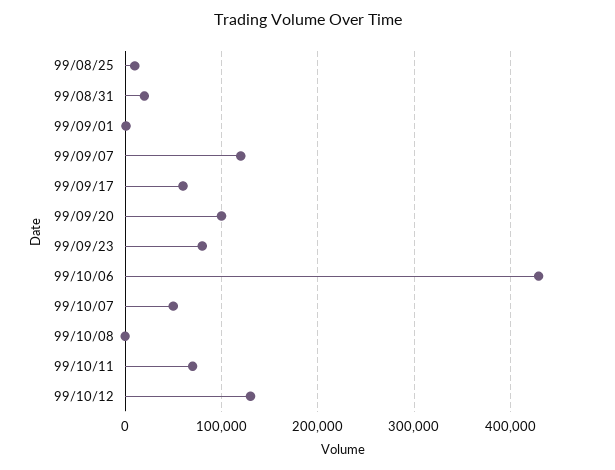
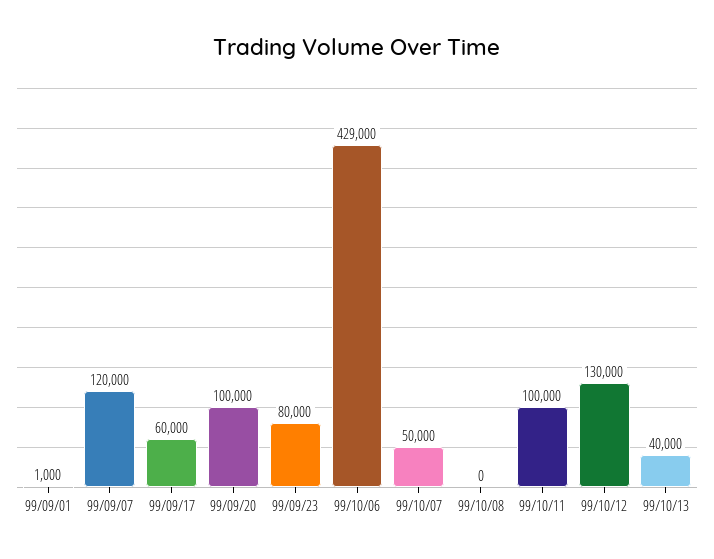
99/08/25: 10000 -> none
99/08/31: 20000 -> none
99/10/11: 70000 -> 100000
99/10/13: none -> 40000

